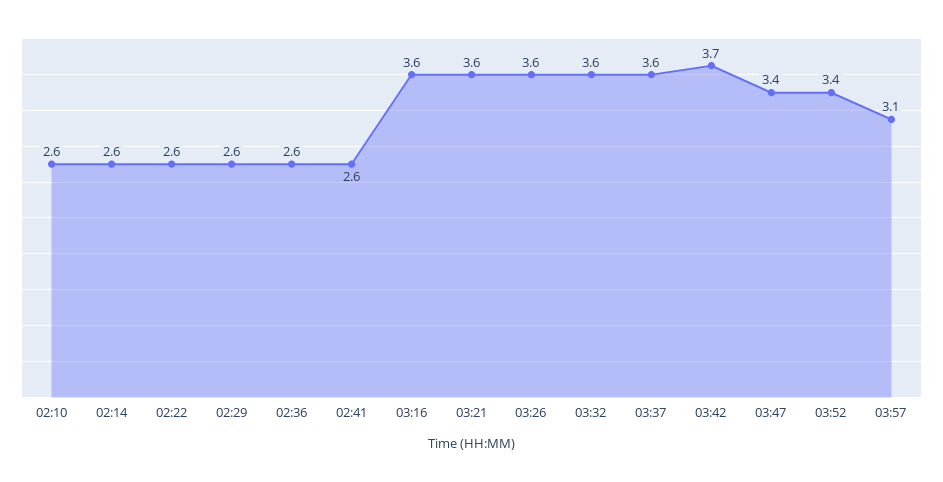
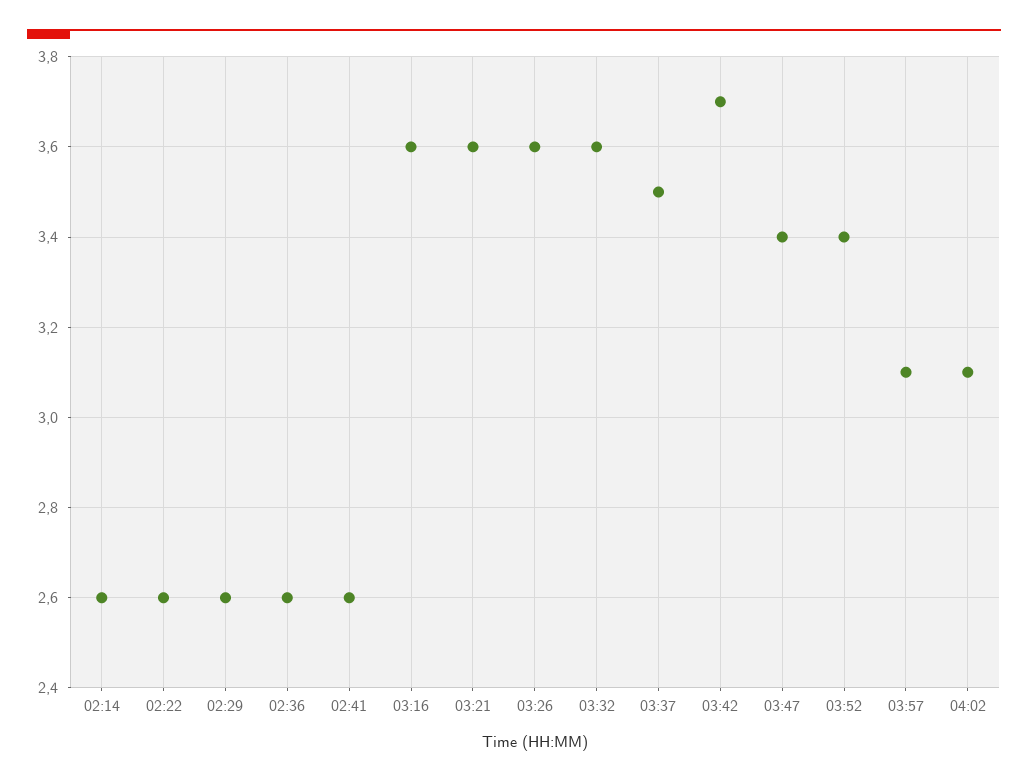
02:10: 2.6 -> none
03:37: 3.6 -> 3.5
04:02: none -> 3.1

